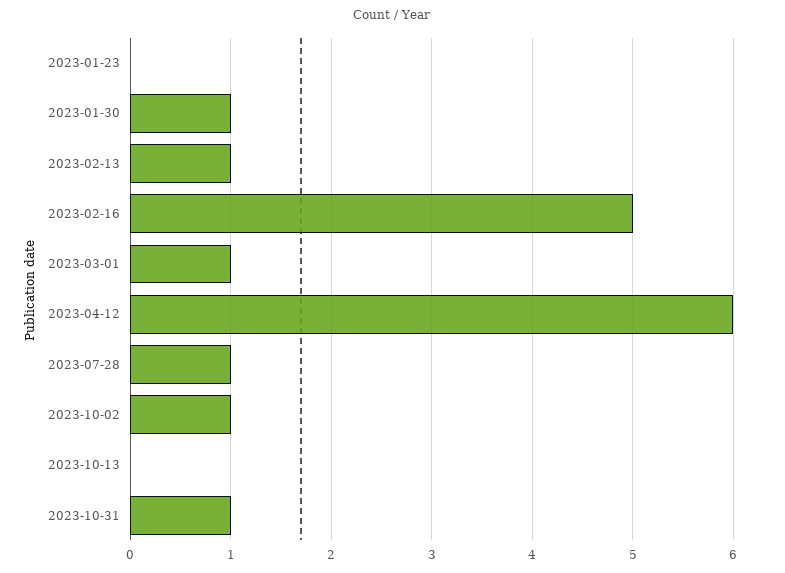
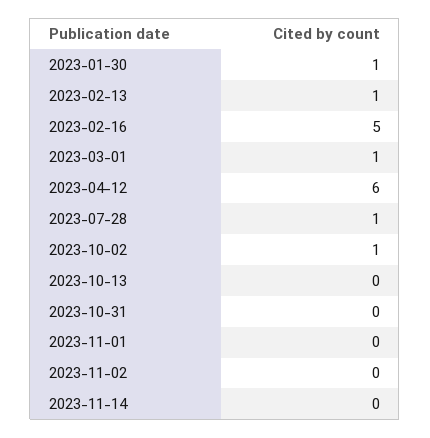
2023-01-23: 0 -> none
2023-10-31: 1 -> 0
2023-11-01: none -> 0
2023-11-02: none -> 0
2023-11-14: none -> 0

